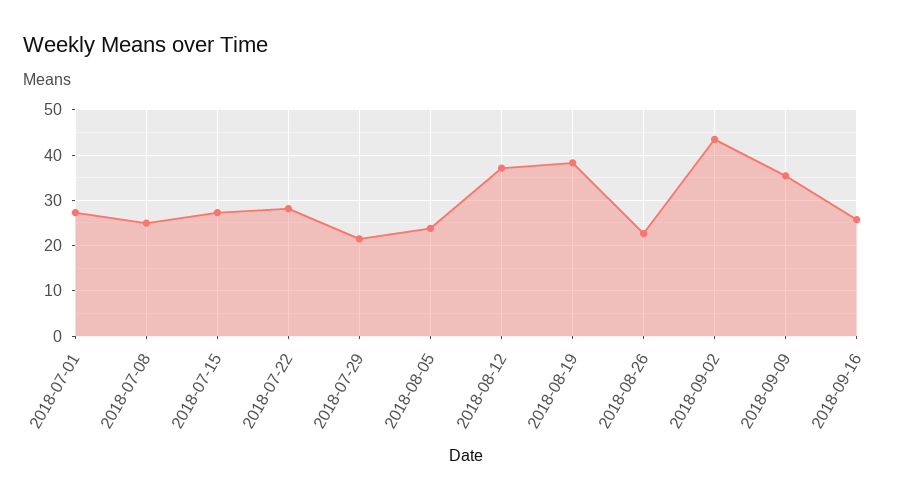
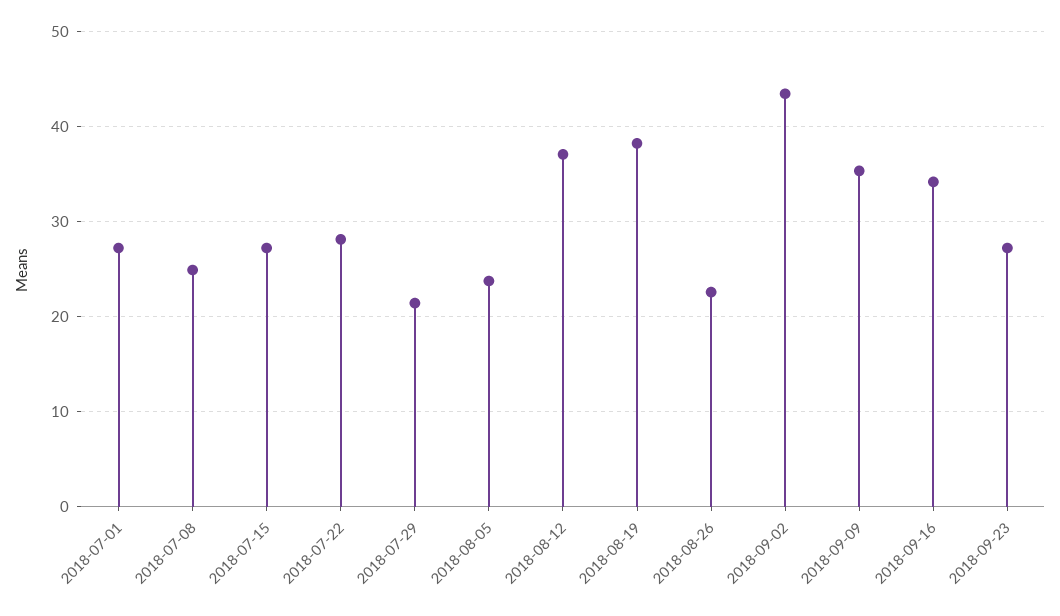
2018-09-16: 26 -> 34
2018-09-23: none -> 27

